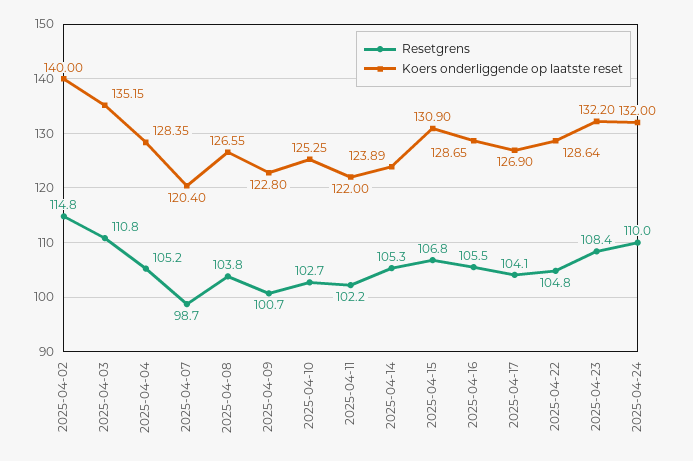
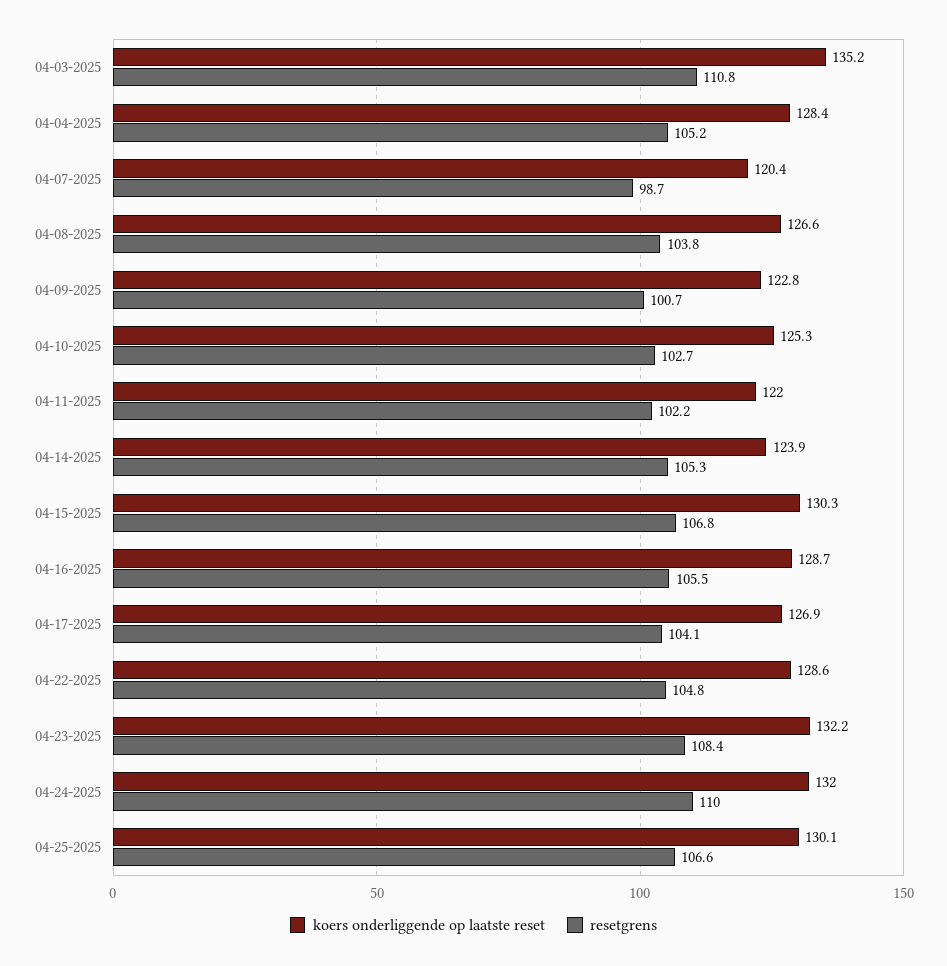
Resetgrens, 2025-04-02: 114.8 -> none
Koers onderliggende op laatste reset, 2025-04-02: 140 -> none
Koers onderliggende op laatste reset, 2025-04-15: 130.9 -> 130.3
Koers onderliggende op laatste reset, 04-25-2025: none -> 130.1
Resetgrens, 04-25-2025: none -> 106.6

